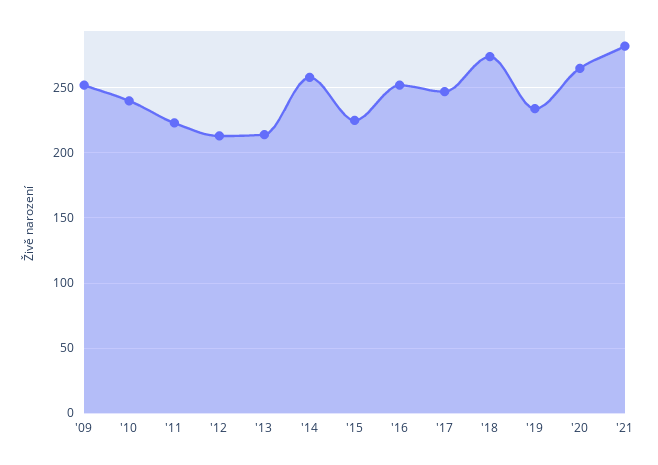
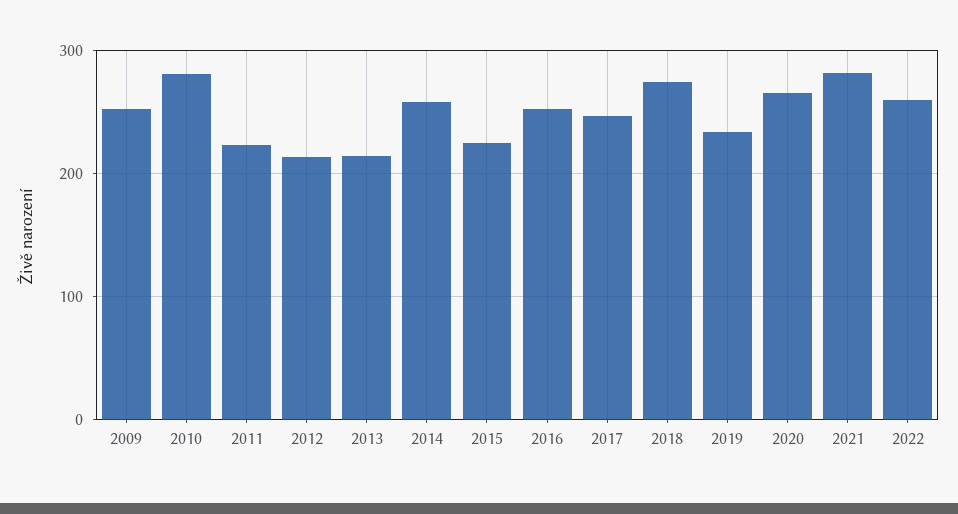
'10: 240 -> 280
2022: none -> 260

